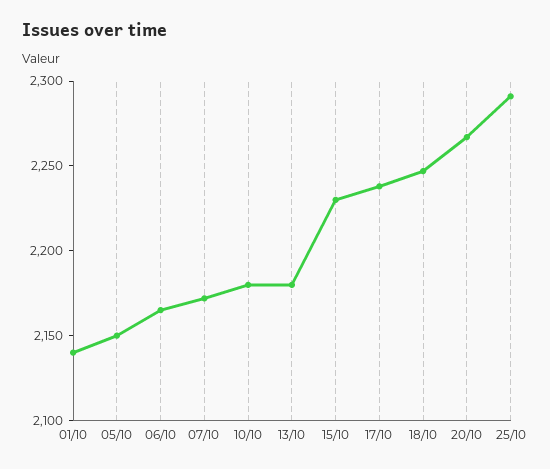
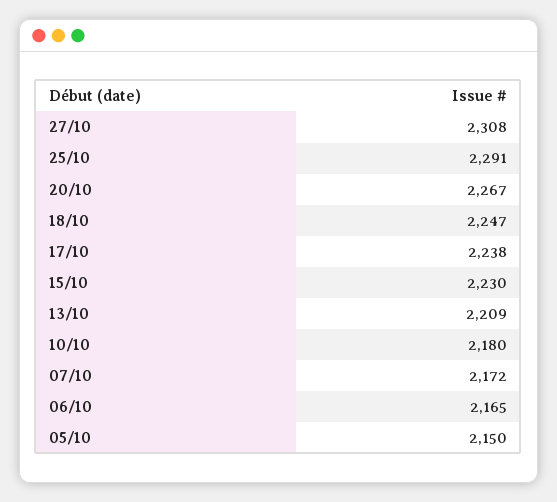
01/10: 2140 -> none
13/10: 2180 -> 2209
27/10: none -> 2308

